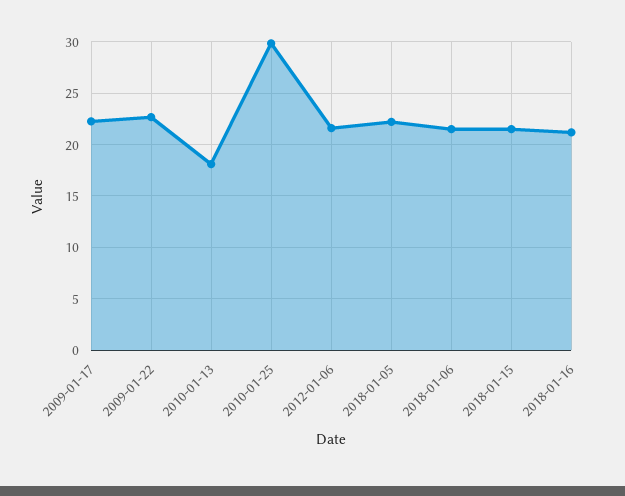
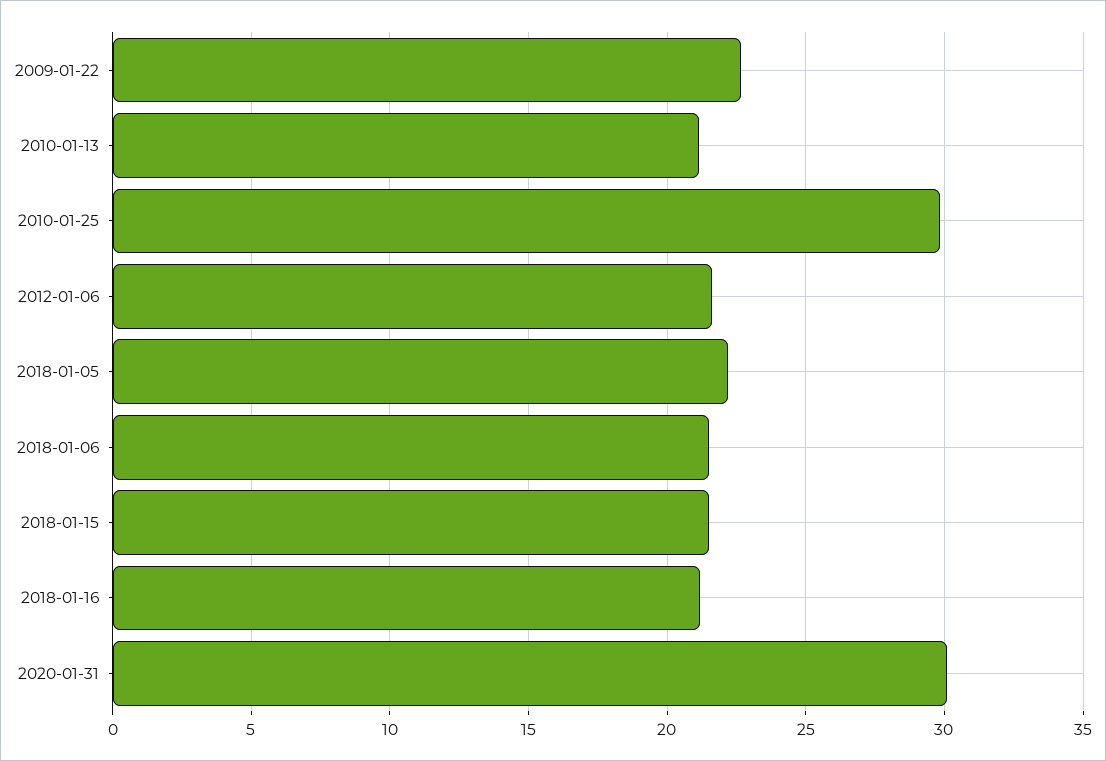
2009-01-17: 22 -> none
2010-01-13: 18 -> 21
2020-01-31: none -> 30

